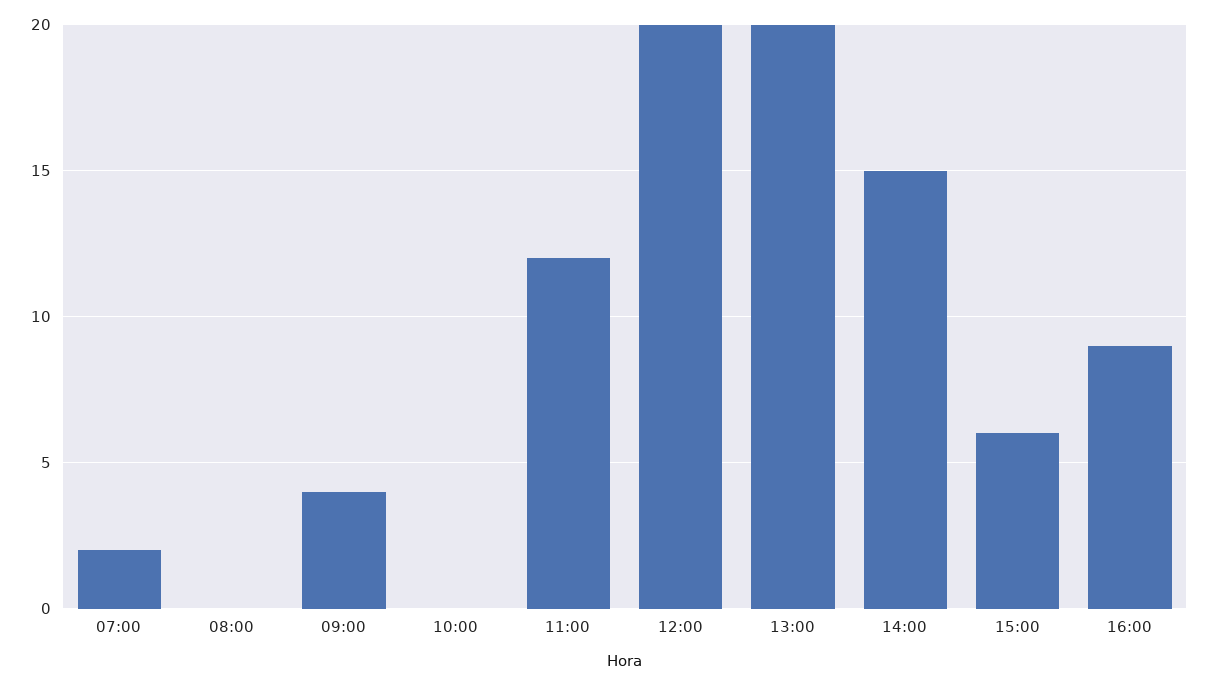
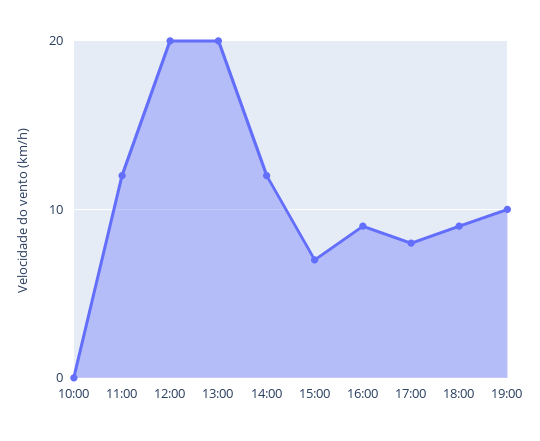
07:00: 2 -> none
08:00: 0 -> none
09:00: 4 -> none
14:00: 15 -> 12
15:00: 6 -> 7
17:00: none -> 8
18:00: none -> 9
19:00: none -> 10

